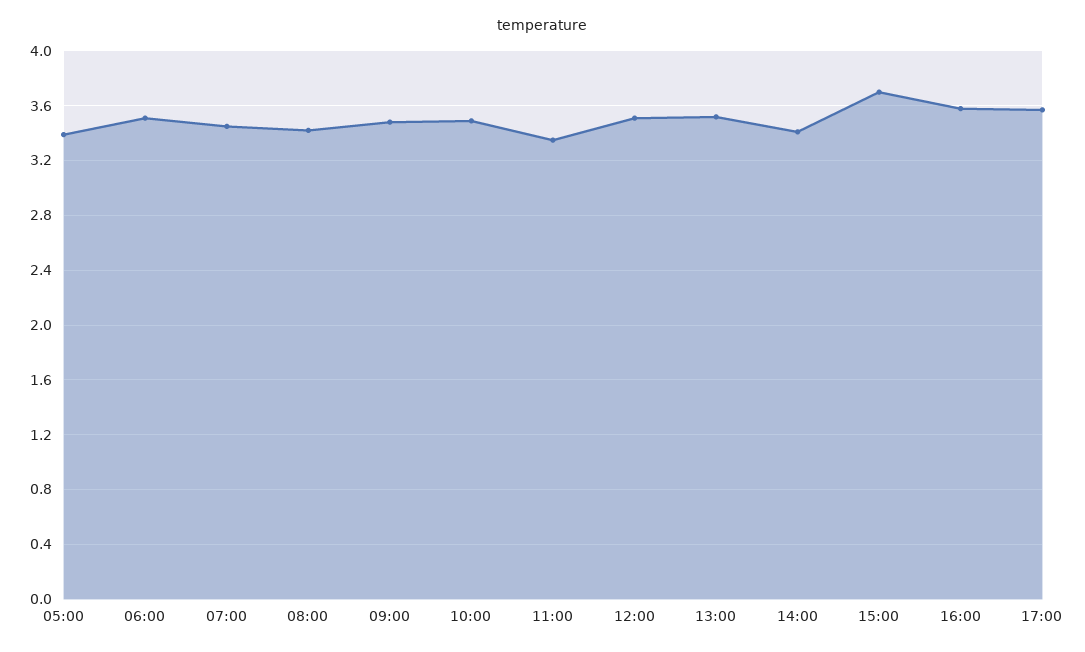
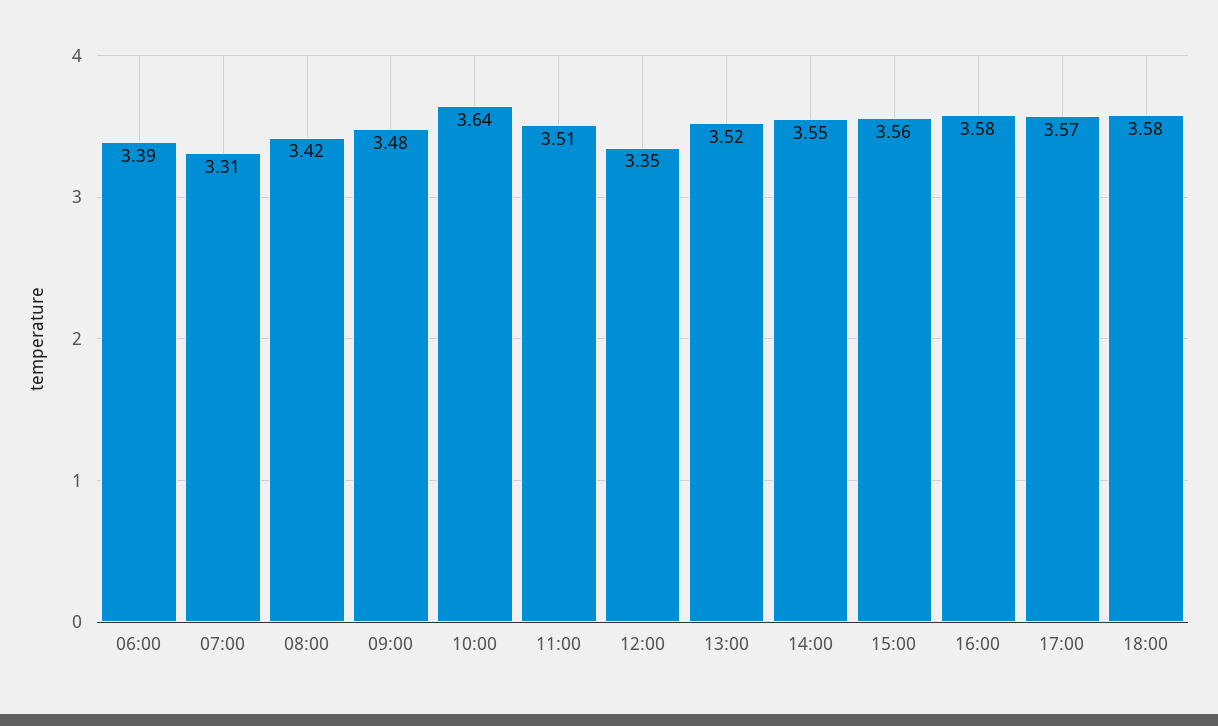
05:00: 3.4 -> none
06:00: 3.5 -> 3.39
07:00: 3.45 -> 3.31
10:00: 3.5 -> 3.64
11:00: 3.35 -> 3.51
12:00: 3.5 -> 3.35
14:00: 3.4 -> 3.55
15:00: 3.7 -> 3.56
18:00: none -> 3.58

